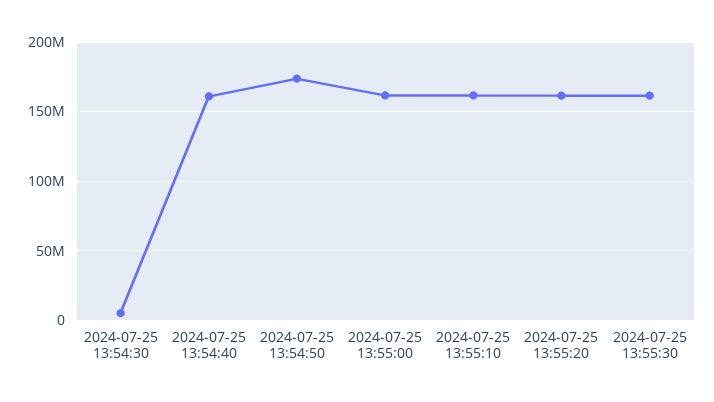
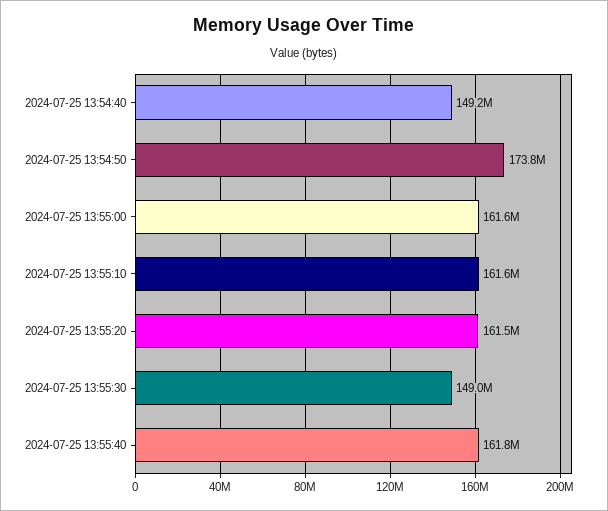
2024-07-25 13:54:30: 5000000 -> none
2024-07-25 13:54:40: 160000000 -> 149200000
2024-07-25 13:55:30: 160000000 -> 149000000
2024-07-25 13:55:40: none -> 161800000

